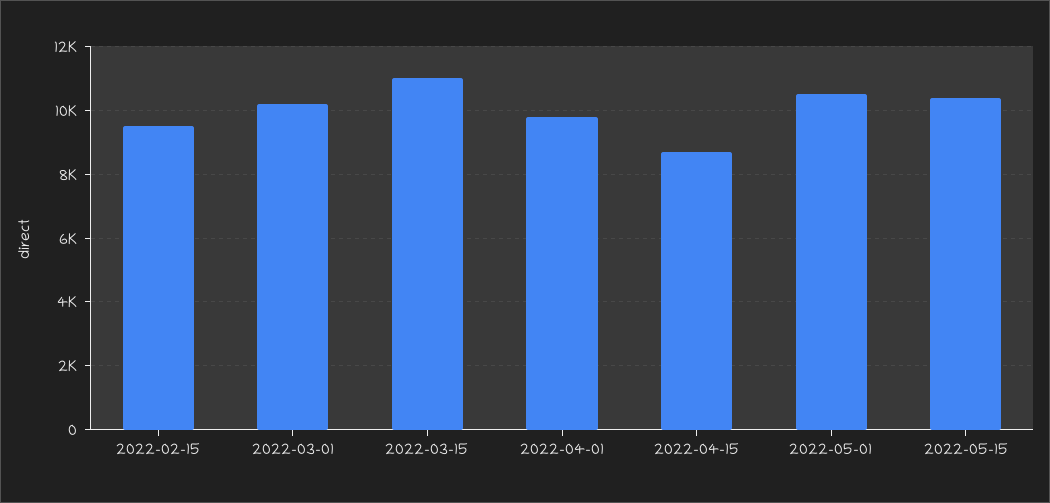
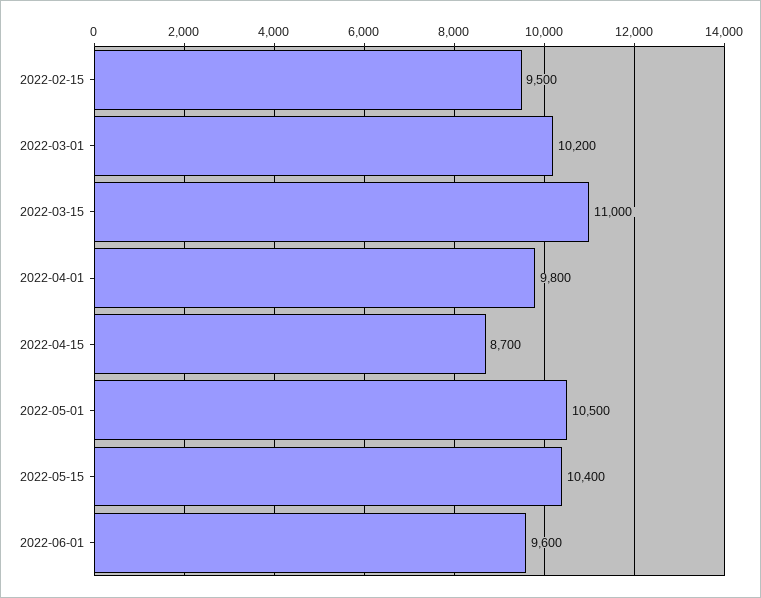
2022-06-01: none -> 9600

